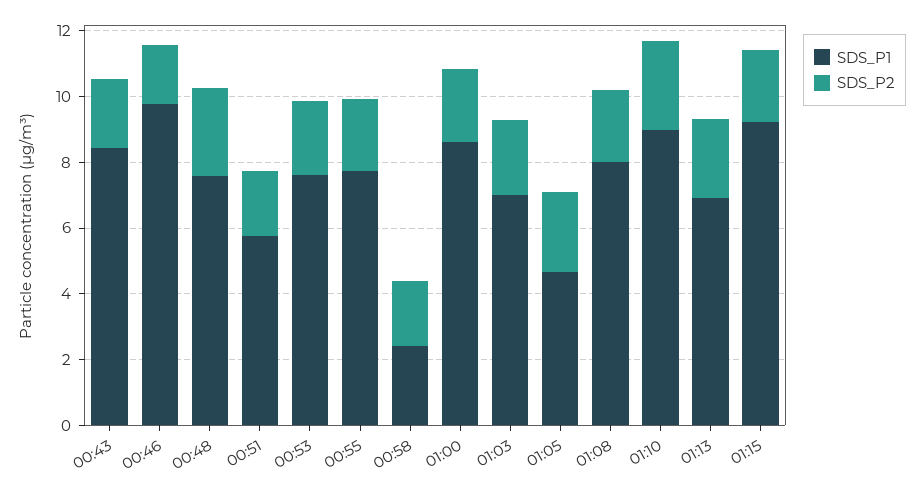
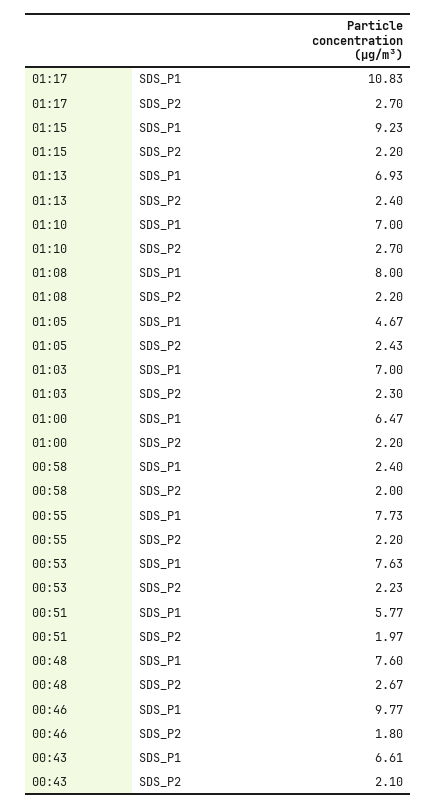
SDS_P1, 00:43: 8.5 -> 6.61
SDS_P1, 01:00: 8.5 -> 6.47
SDS_P1, 01:10: 9 -> 7
SDS_P1, 01:17: none -> 10.83
SDS_P2, 01:17: none -> 2.7

